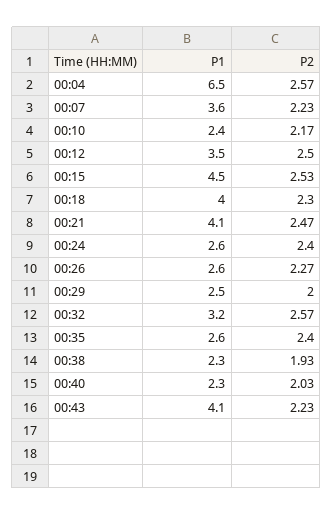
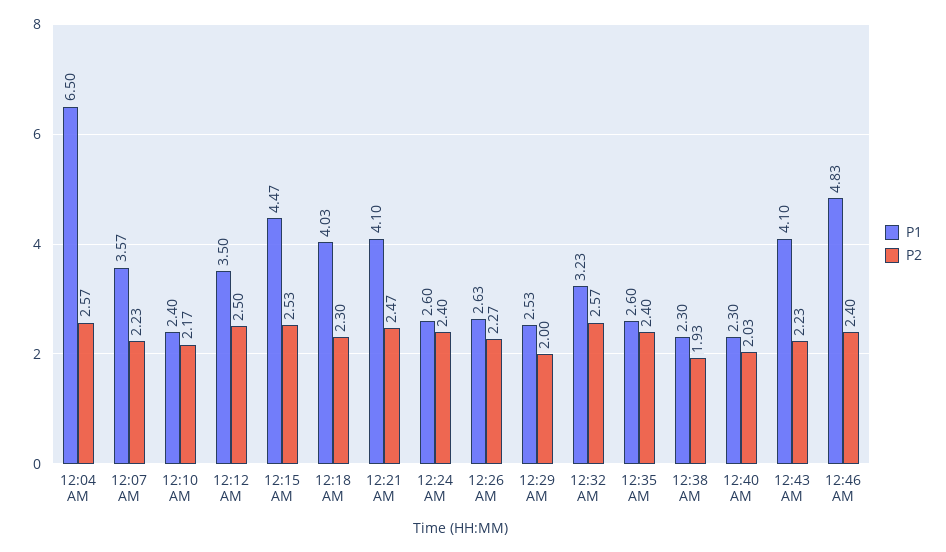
P1, 12:46 AM: none -> 4.83
P2, 12:46 AM: none -> 2.4

